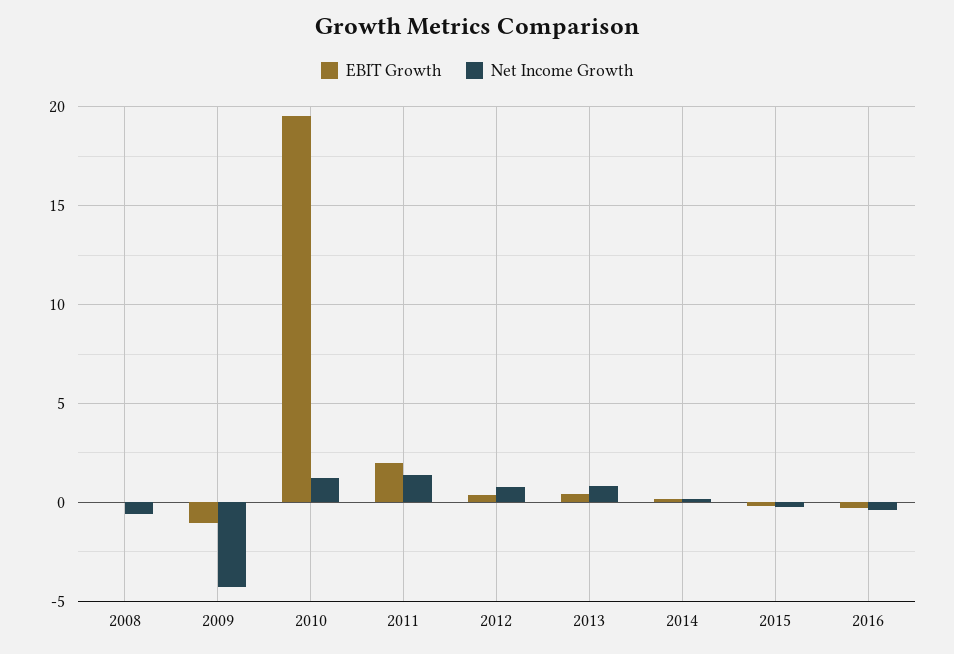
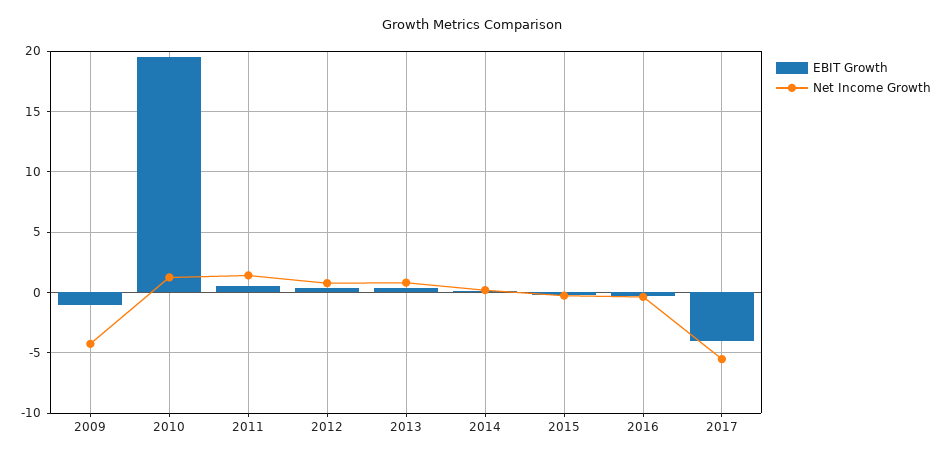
EBIT Growth, 2008: 0 -> none
Net Income Growth, 2008: -0.5 -> none
EBIT Growth, 2011: 2 -> 0.5
EBIT Growth, 2017: none -> -4
Net Income Growth, 2017: none -> -5.5

